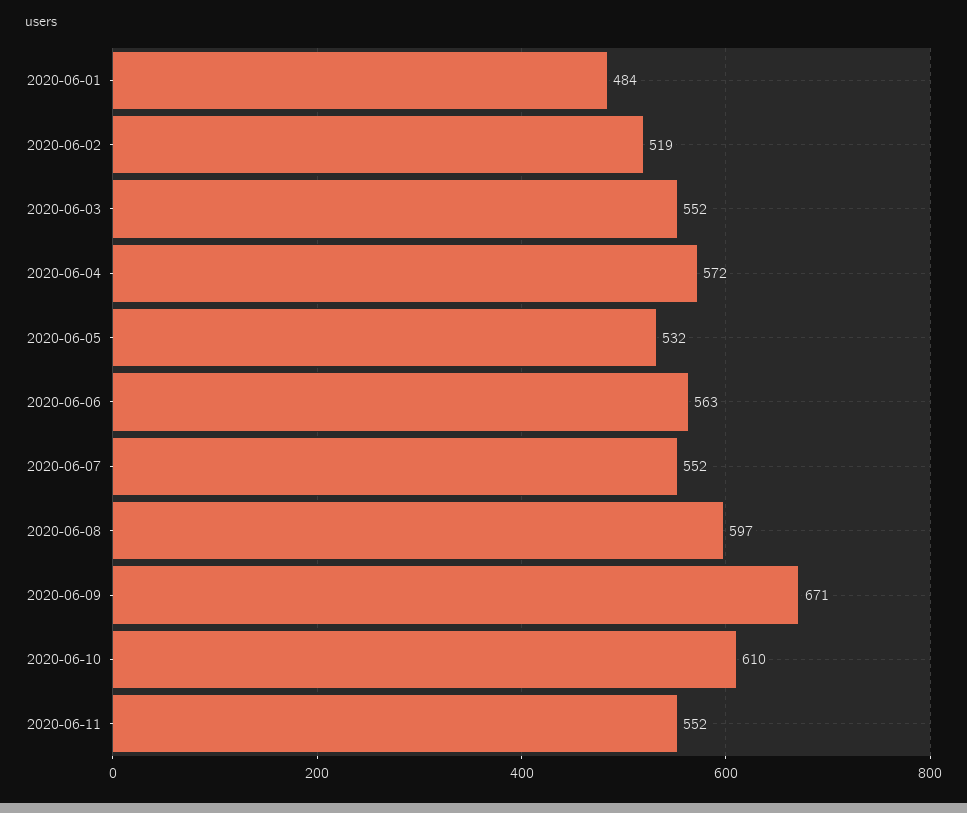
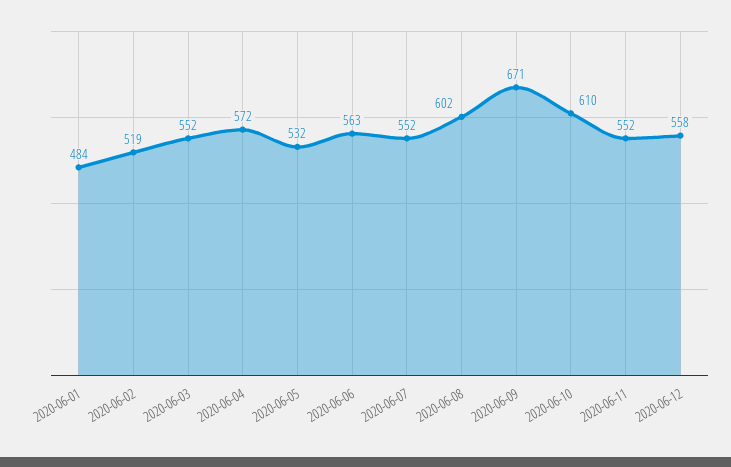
2020-06-08: 597 -> 602
2020-06-12: none -> 558

